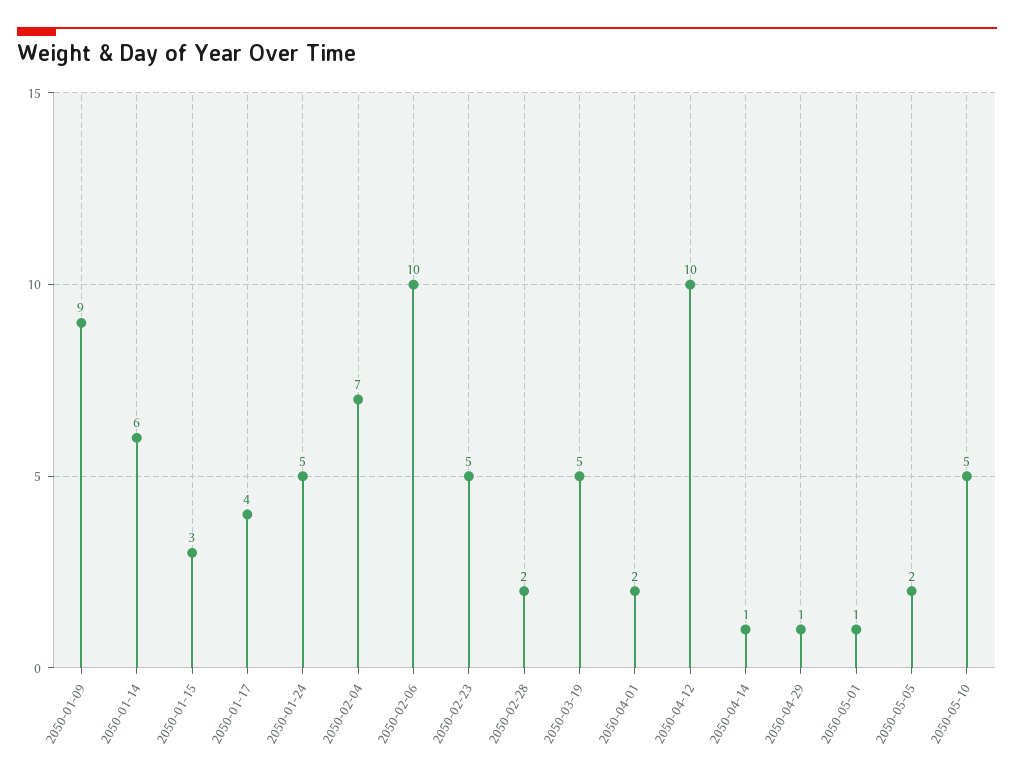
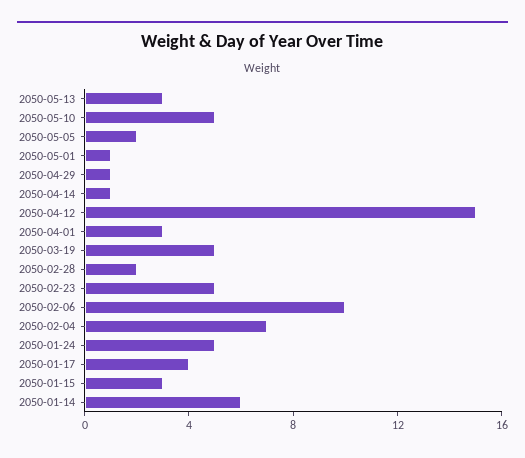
2050-01-09: 9 -> none
2050-04-01: 2 -> 3
2050-04-12: 10 -> 15
2050-05-13: none -> 3

